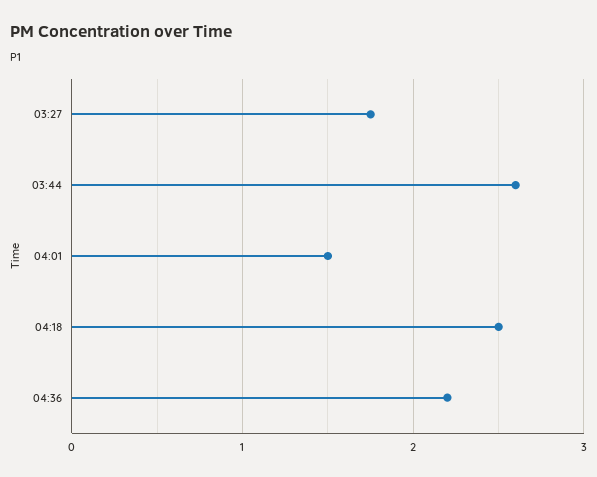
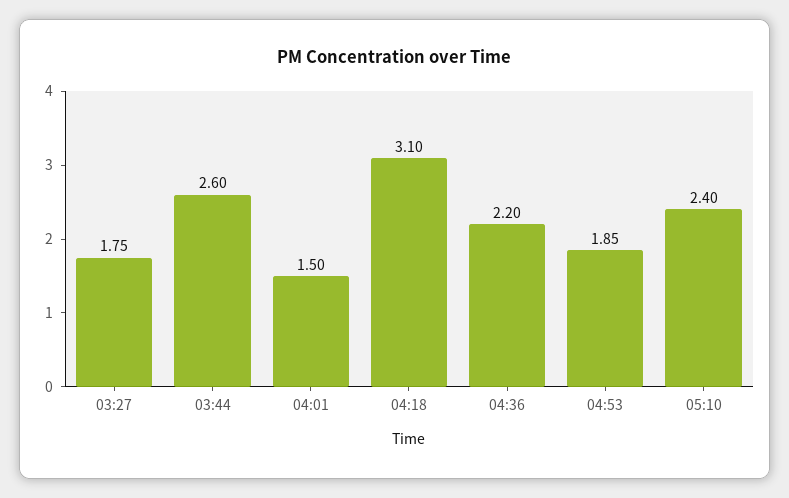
04:18: 2.5 -> 3.1
04:53: none -> 1.85
05:10: none -> 2.4

